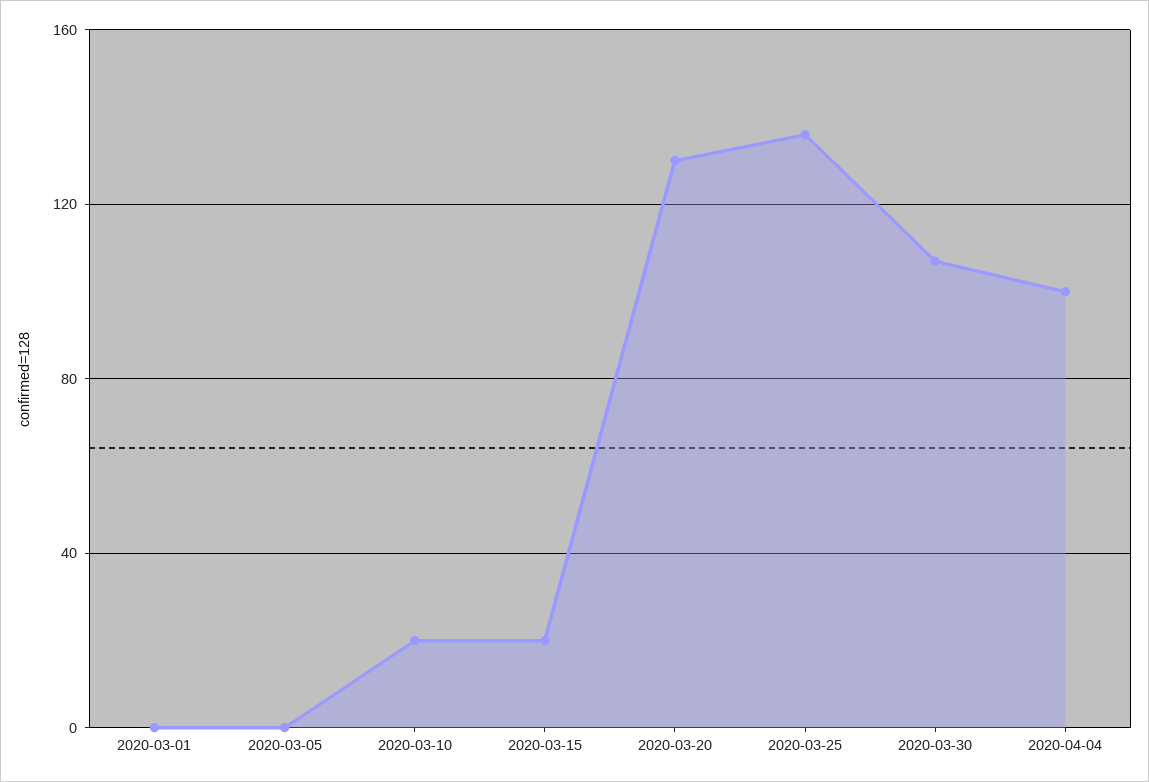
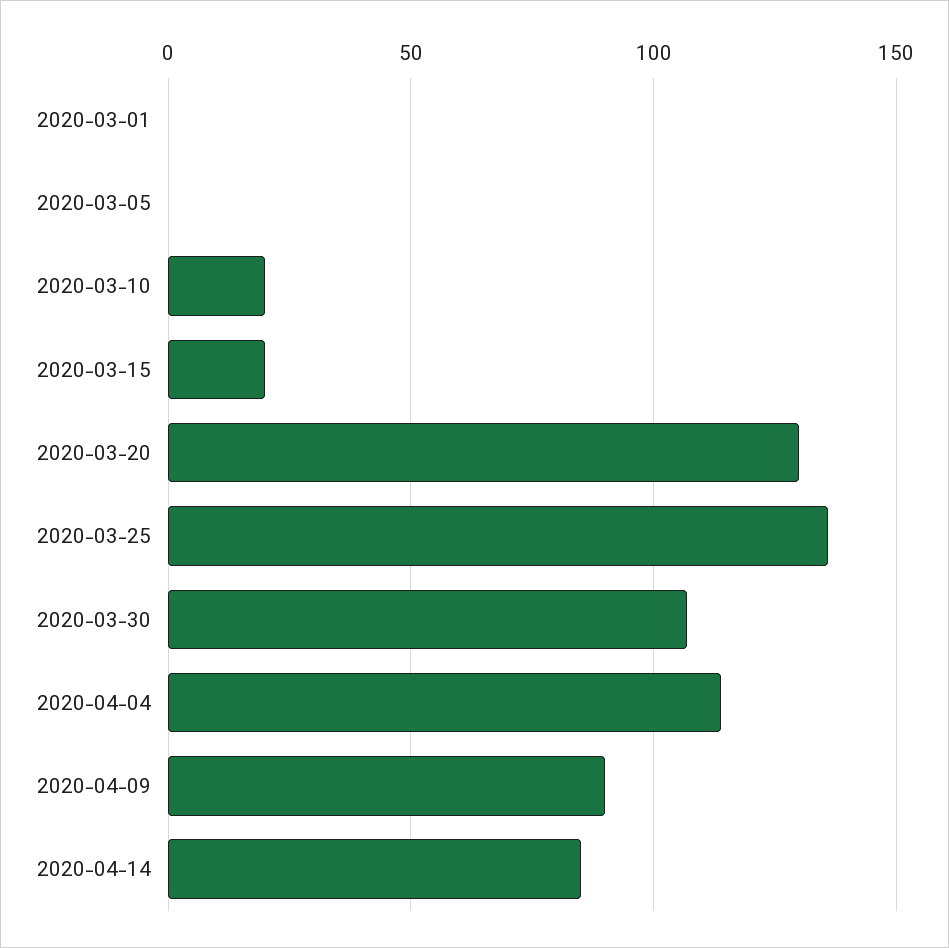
2020-04-04: 100 -> 115
2020-04-09: none -> 90
2020-04-14: none -> 85

